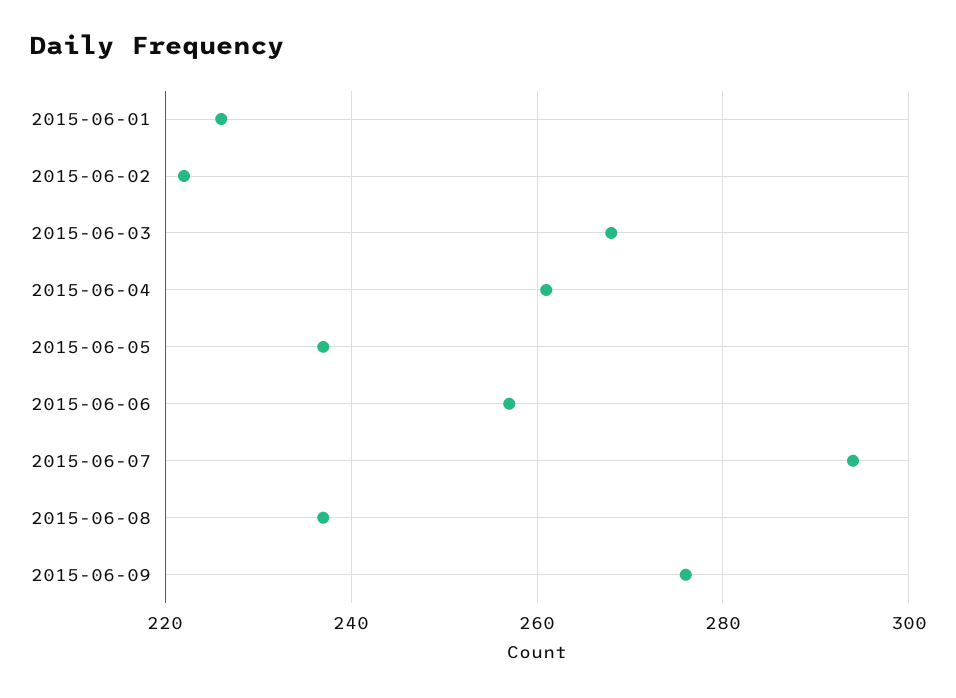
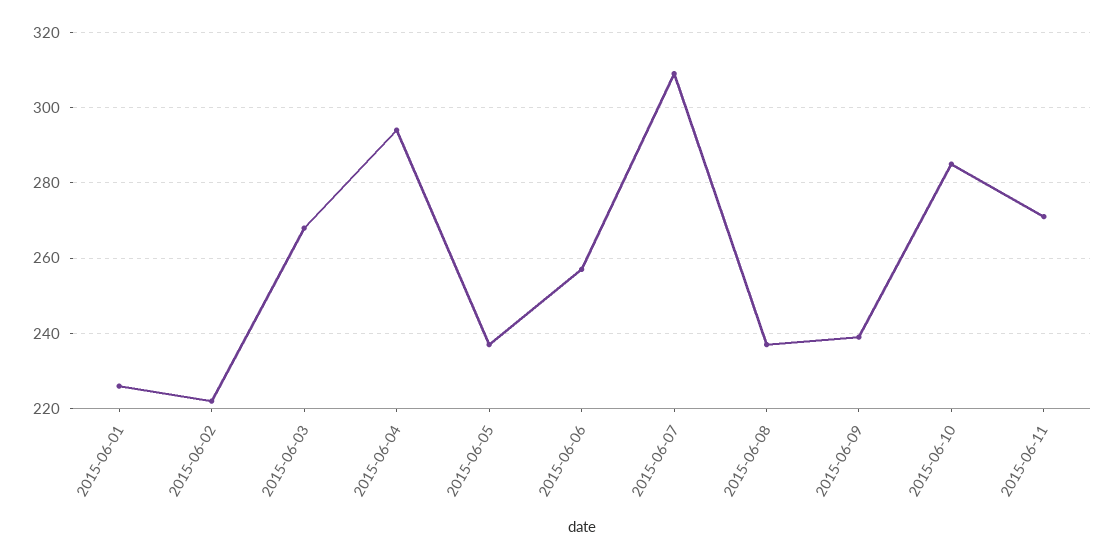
2015-06-04: 260 -> 295
2015-06-07: 295 -> 310
2015-06-09: 275 -> 240
2015-06-10: none -> 285
2015-06-11: none -> 270

